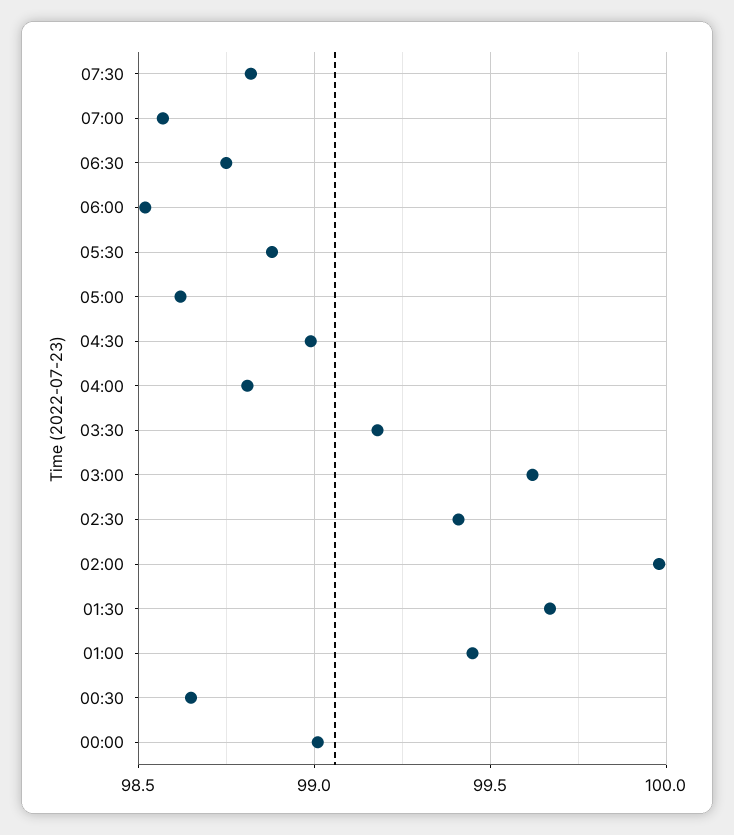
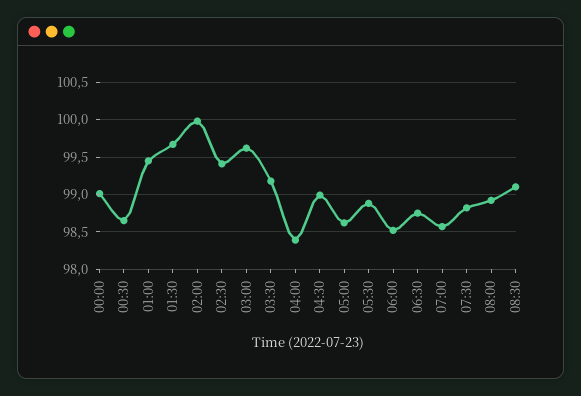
04:00: 98.8 -> 98.4
08:00: none -> 98.9
08:30: none -> 99.1

